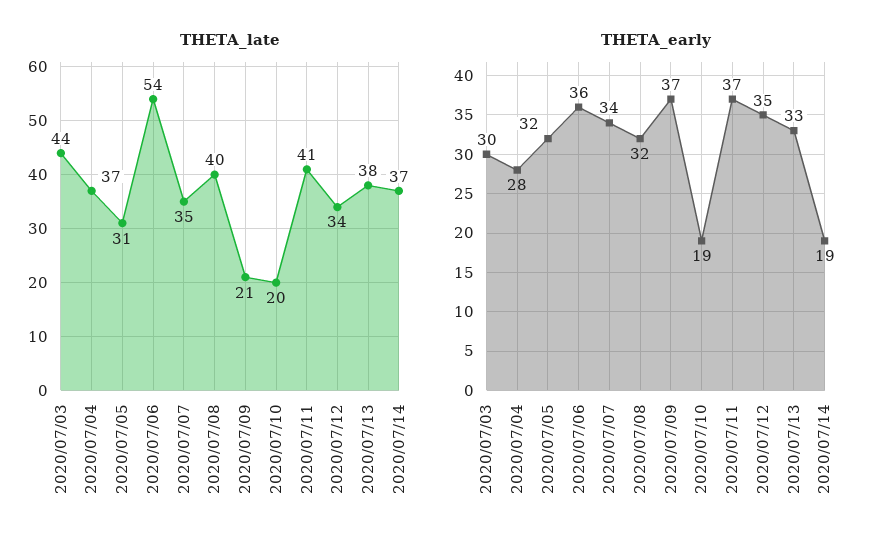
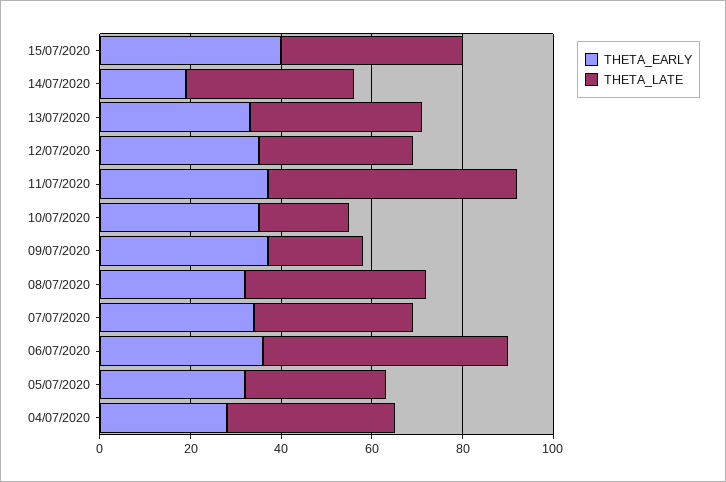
THETA_late, 2020/07/03: 44 -> none
THETA_late, 2020/07/11: 41 -> 55
THETA_early, 2020/07/03: 30 -> none
THETA_early, 2020/07/10: 19 -> 35
THETA_early, 15/07/2020: none -> 40
THETA_late, 15/07/2020: none -> 40

